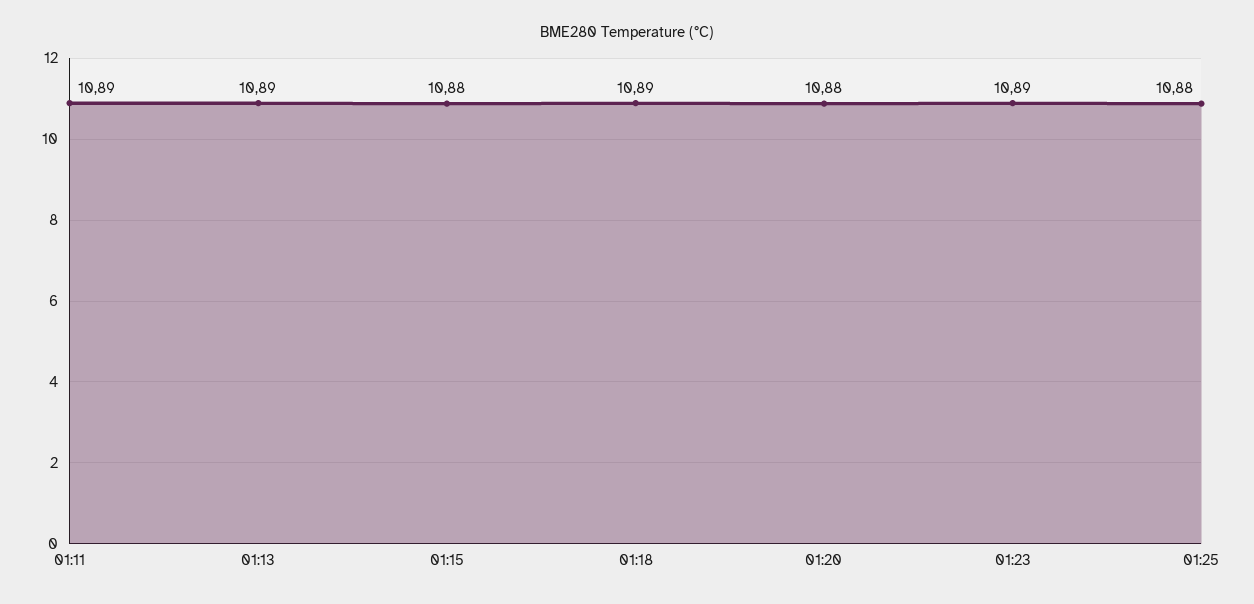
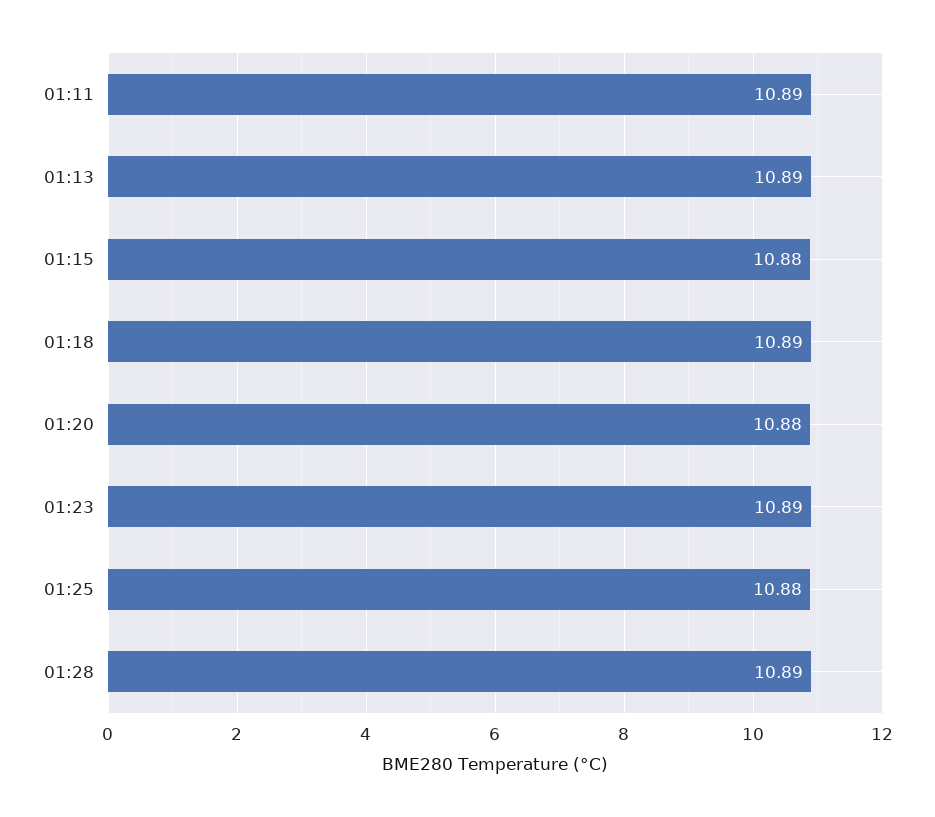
01:28: none -> 10.89

